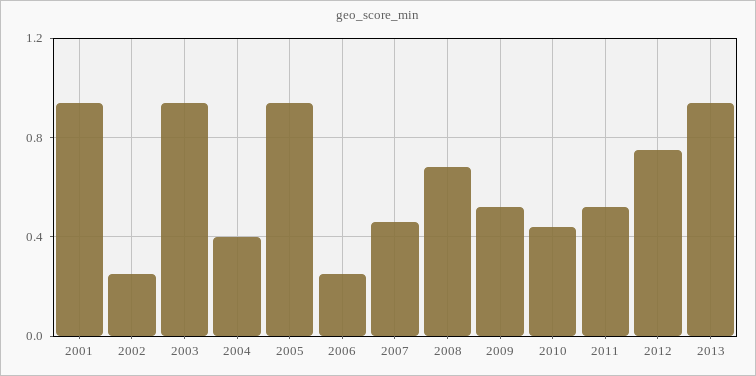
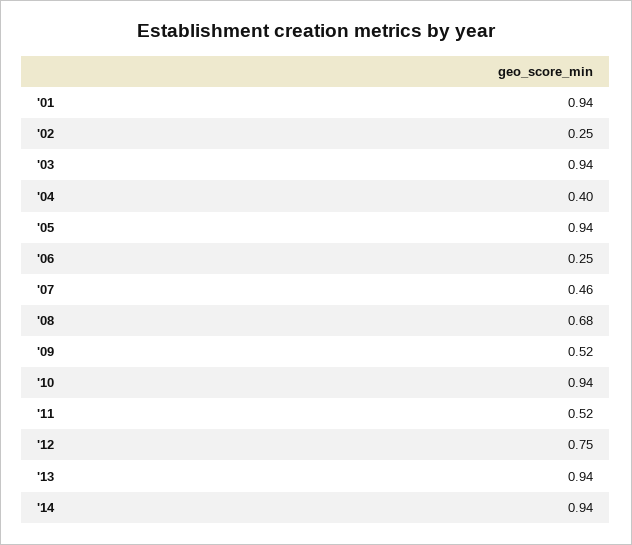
2010: 0.45 -> 0.94
'14: none -> 0.94

